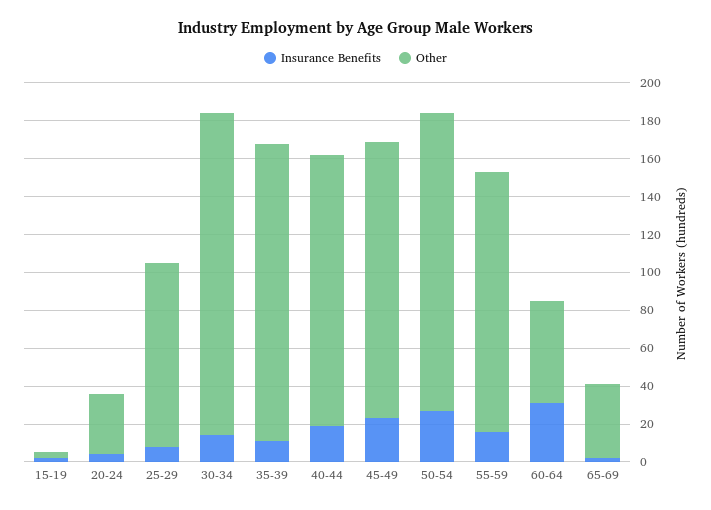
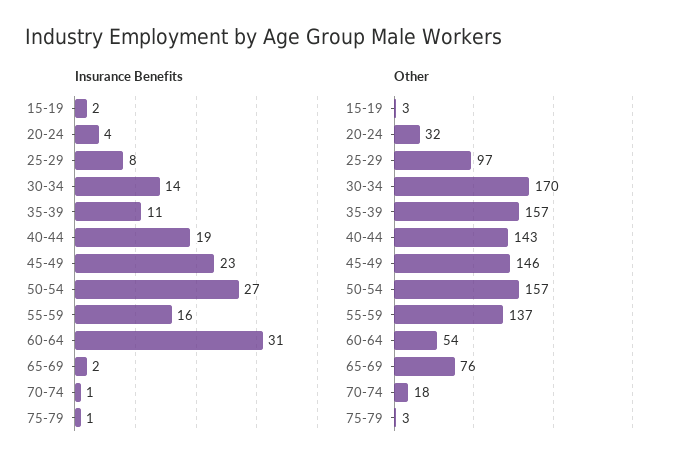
Other, 65-69: 40 -> 76
Insurance Benefits, 70-74: none -> 1
Insurance Benefits, 75-79: none -> 1
Other, 70-74: none -> 18
Other, 75-79: none -> 3

